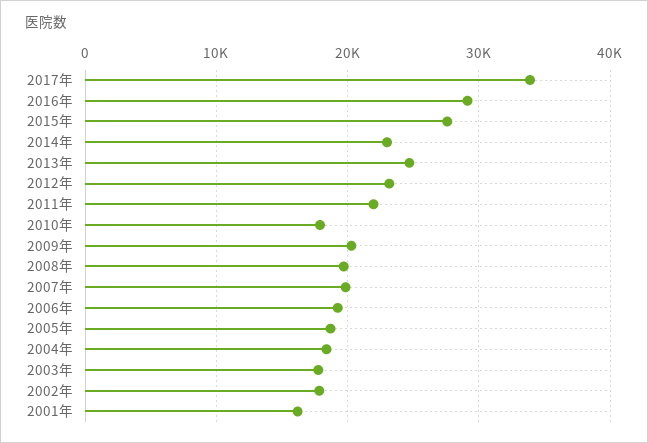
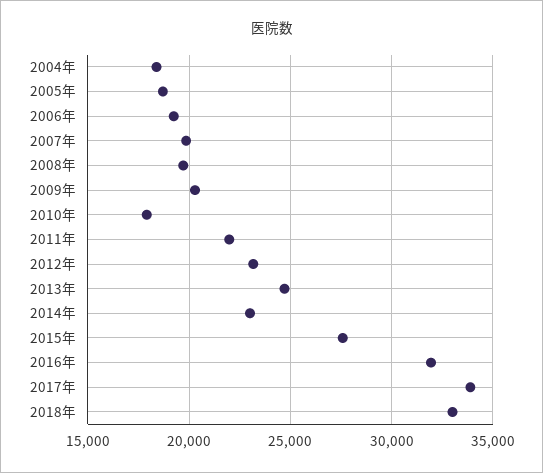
2016年: 29000 -> 32000
2003年: 18000 -> none
2002年: 18000 -> none
2001年: 16000 -> none
2018年: none -> 33000

